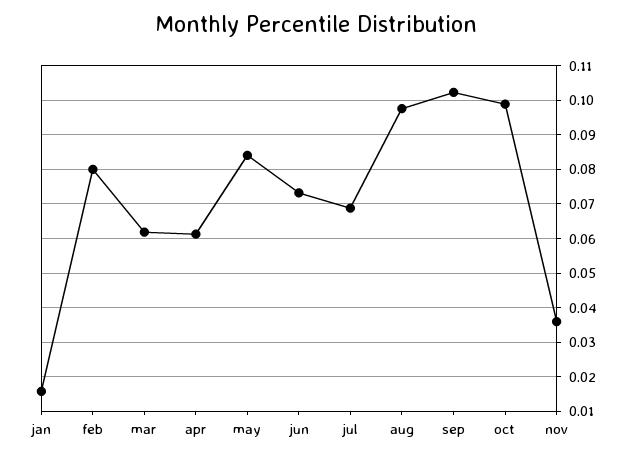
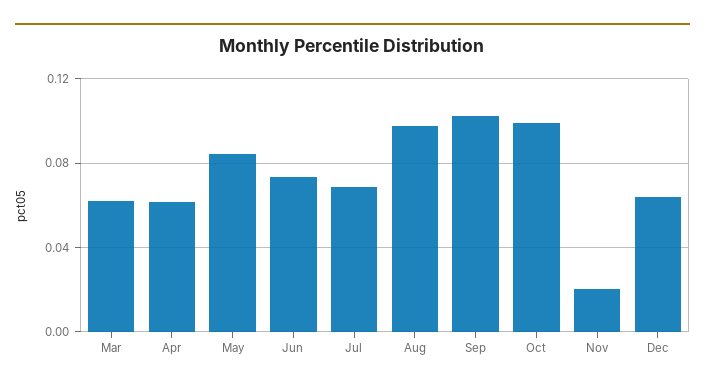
jan: 0.016 -> none
feb: 0.08 -> none
nov: 0.036 -> 0.02
Dec: none -> 0.065

